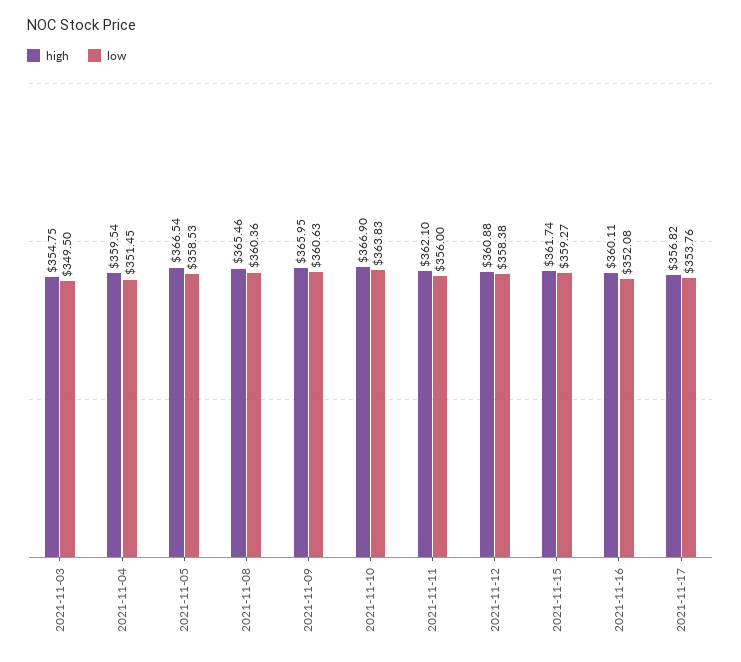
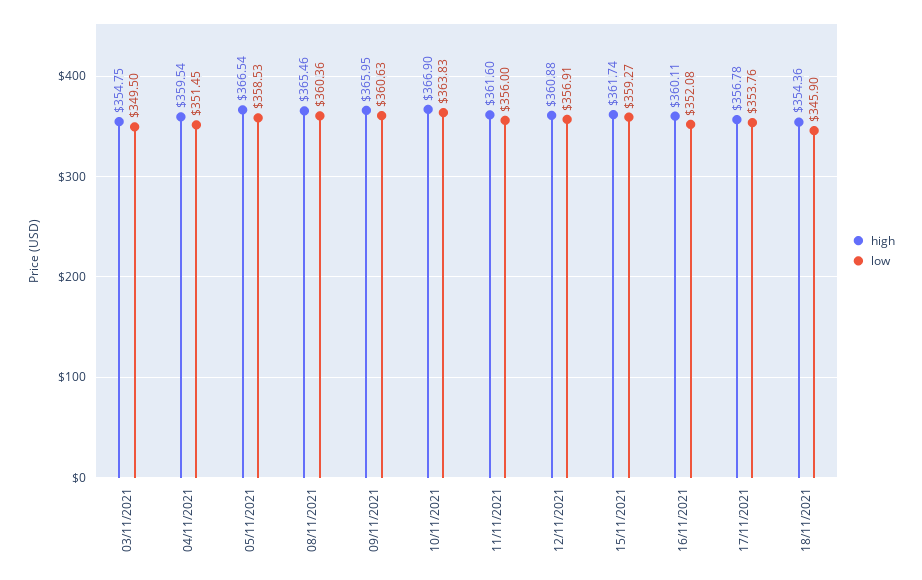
high, 2021-11-11: 362.1 -> 361.6
low, 2021-11-12: 358.38 -> 356.91
high, 2021-11-17: 356.82 -> 356.78
high, 18/11/2021: none -> 354.36
low, 18/11/2021: none -> 345.9

